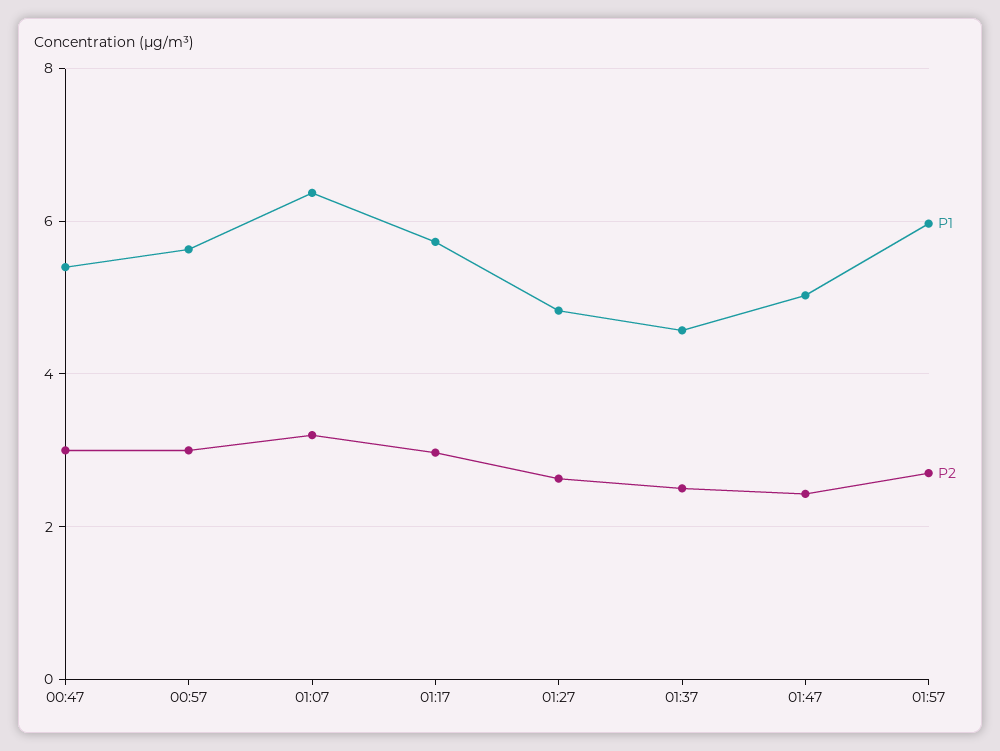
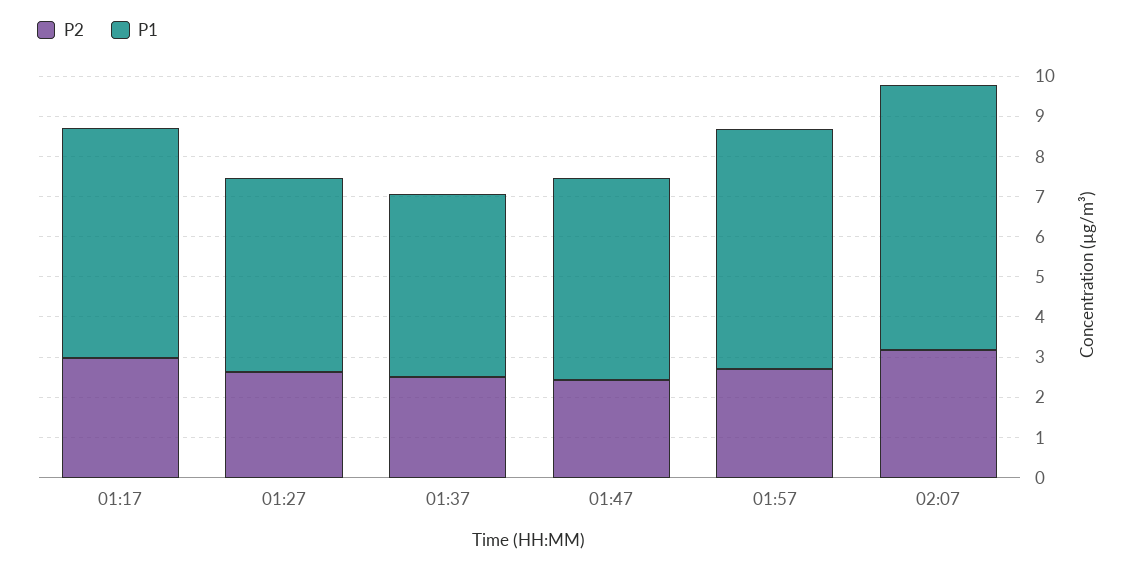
P1, 00:47: 5.4 -> none
P2, 00:47: 3 -> none
P1, 00:57: 5.6 -> none
P2, 00:57: 3 -> none
P1, 01:07: 6.4 -> none
P2, 01:07: 3.2 -> none
P2, 02:07: none -> 3.2
P1, 02:07: none -> 6.6

